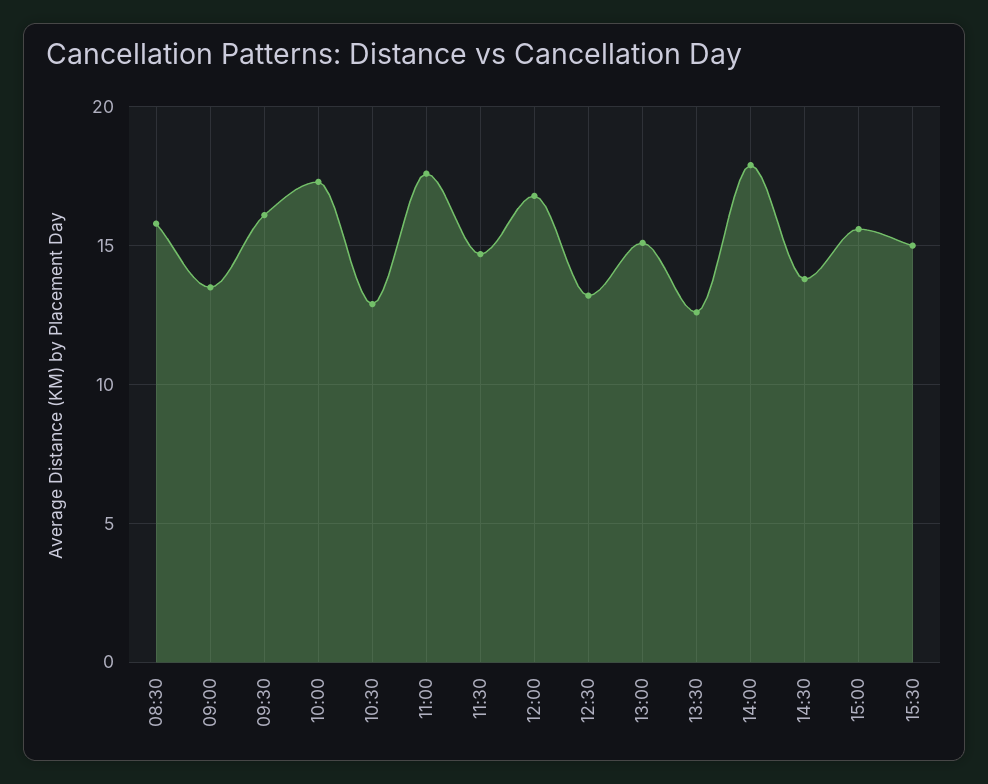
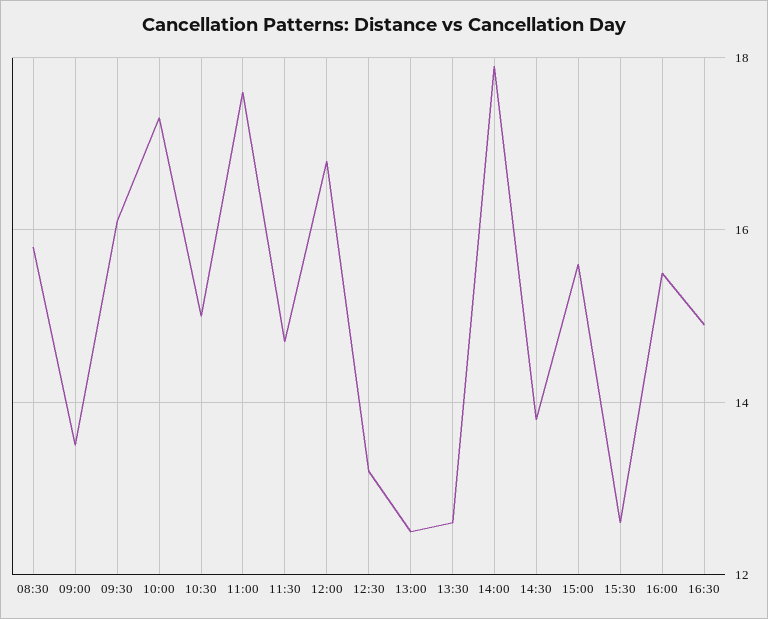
10:30: 13 -> 15
13:00: 15 -> 12.5
15:30: 15 -> 12.5
16:00: none -> 15.5
16:30: none -> 15

